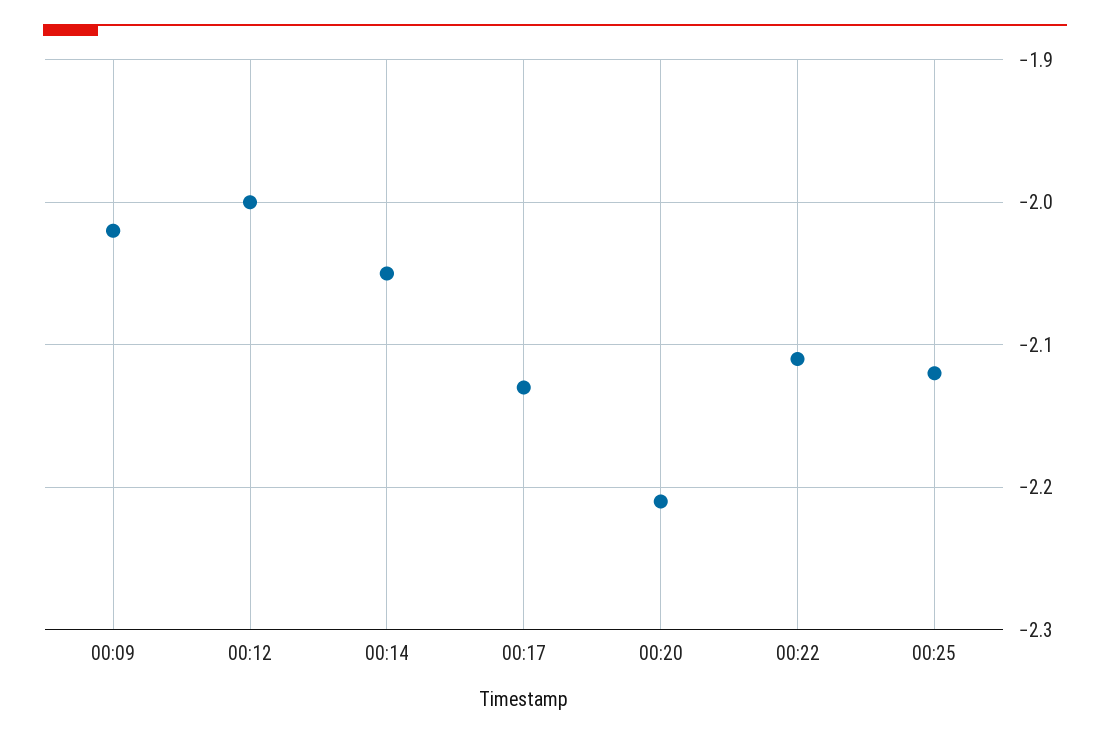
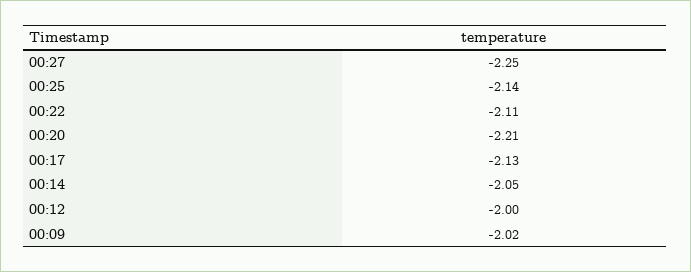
00:25: -2.12 -> -2.14
00:27: none -> -2.25

